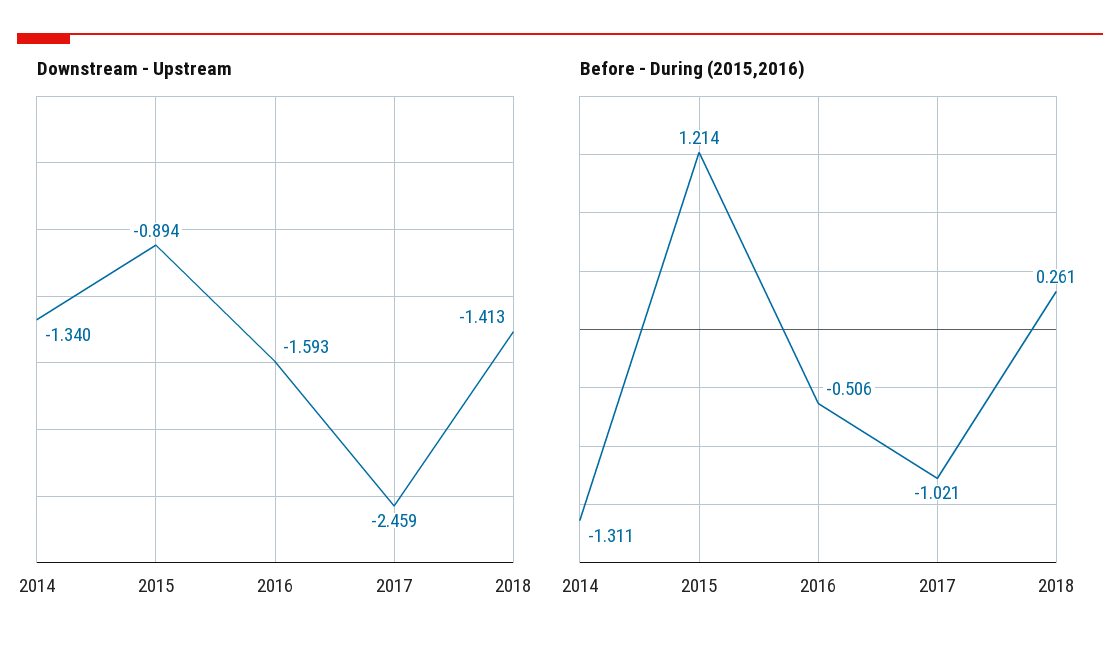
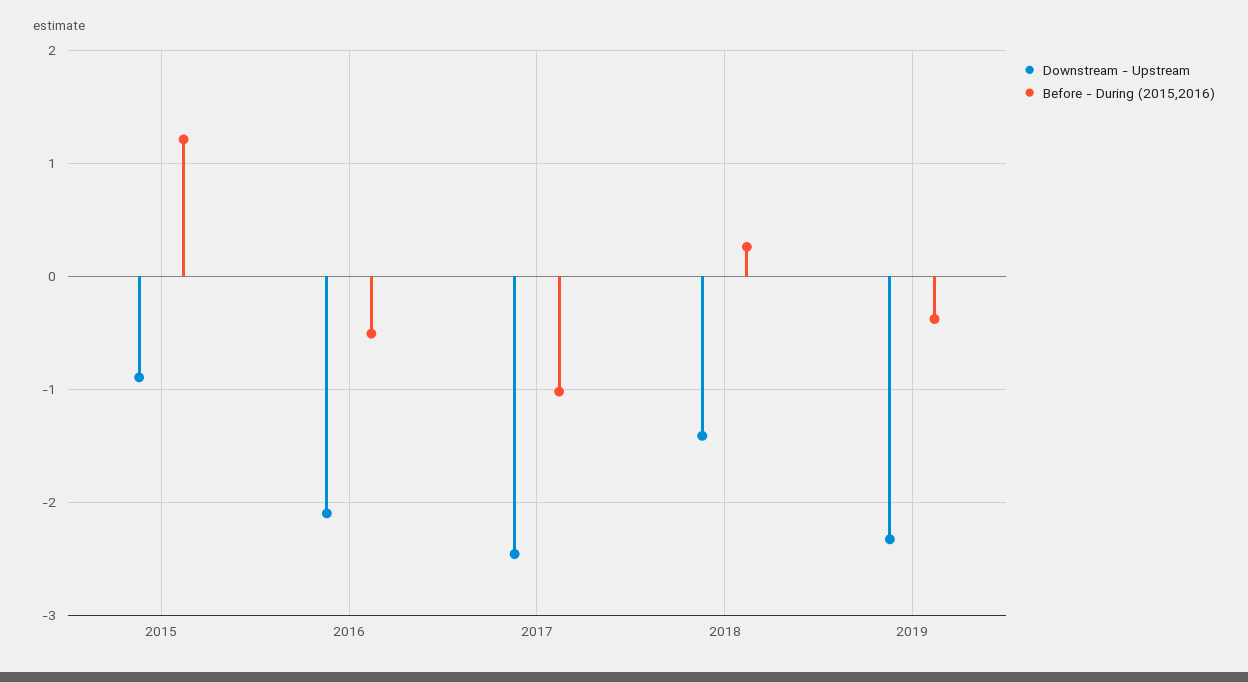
Downstream - Upstream, 2014: -1.34 -> none
Downstream - Upstream, 2016: -1.593 -> -2.1
Before - During (2015,2016), 2014: -1.311 -> none
Downstream - Upstream, 2019: none -> -2.3
Before - During (2015,2016), 2019: none -> -0.4

